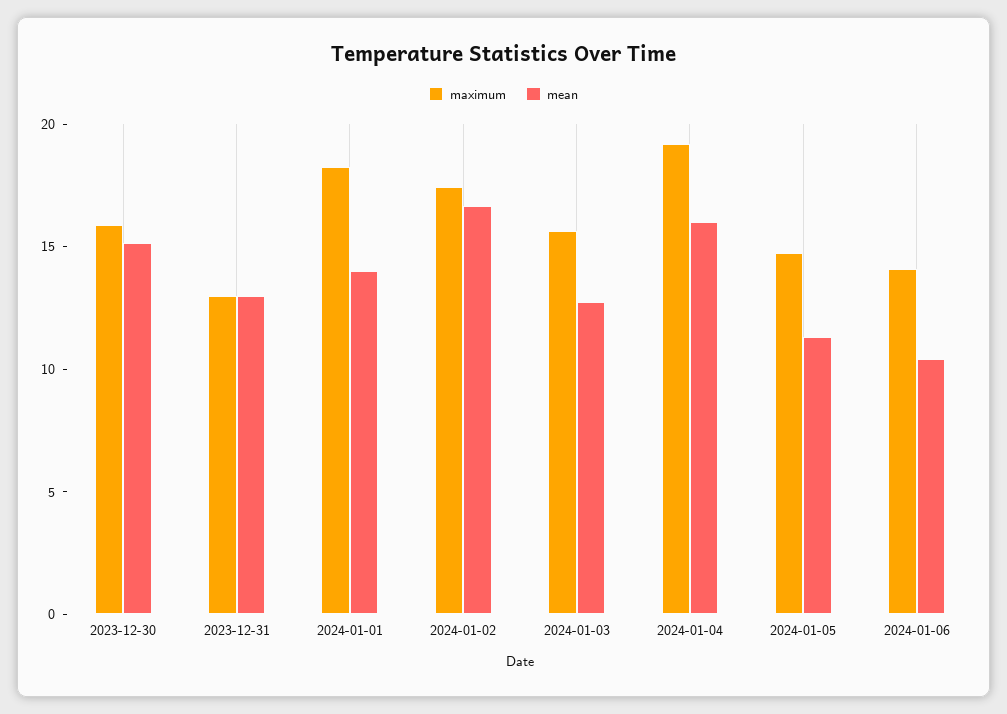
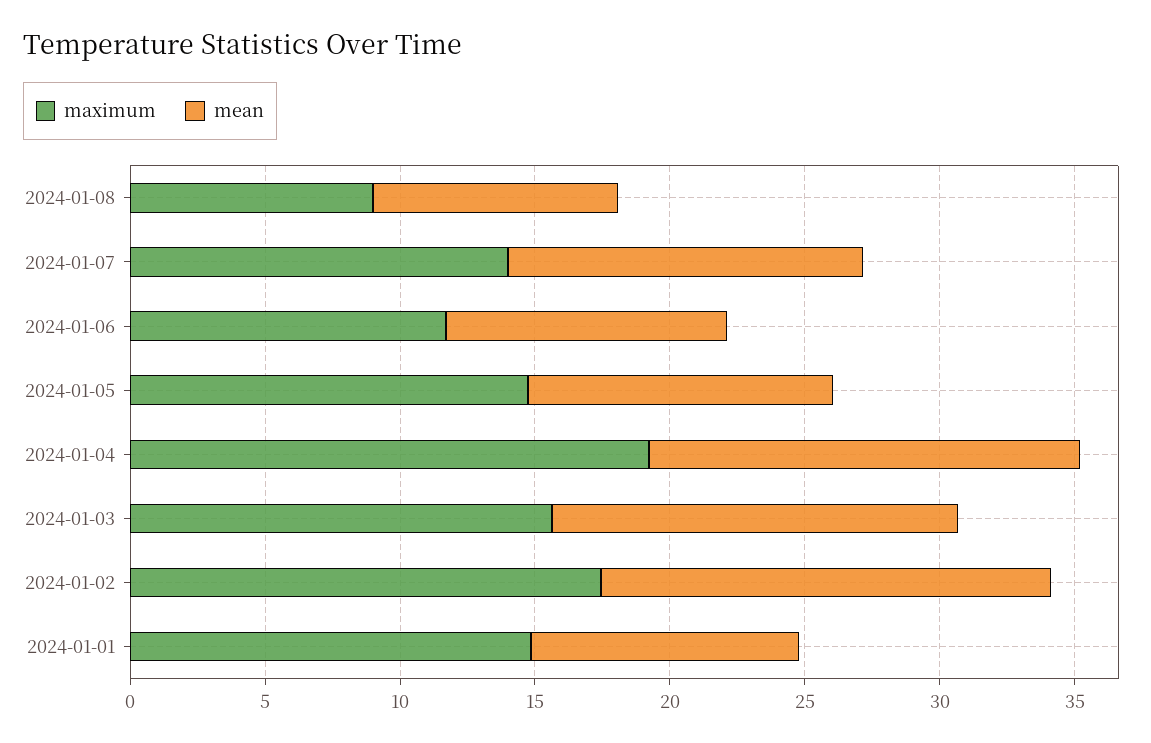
maximum, 2023-12-30: 16 -> none
mean, 2023-12-30: 15 -> none
maximum, 2023-12-31: 13 -> none
mean, 2023-12-31: 13 -> none
maximum, 2024-01-01: 18 -> 15
mean, 2024-01-01: 14 -> 10
mean, 2024-01-03: 13 -> 15
maximum, 2024-01-06: 14 -> 12
maximum, 2024-01-08: none -> 9
mean, 2024-01-08: none -> 9
maximum, 2024-01-07: none -> 14
mean, 2024-01-07: none -> 13

